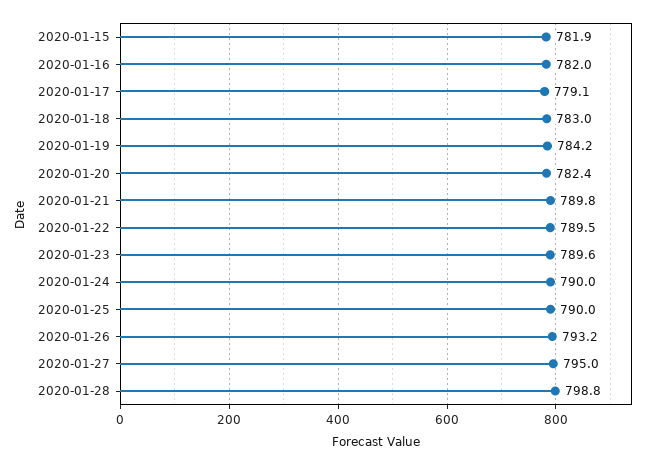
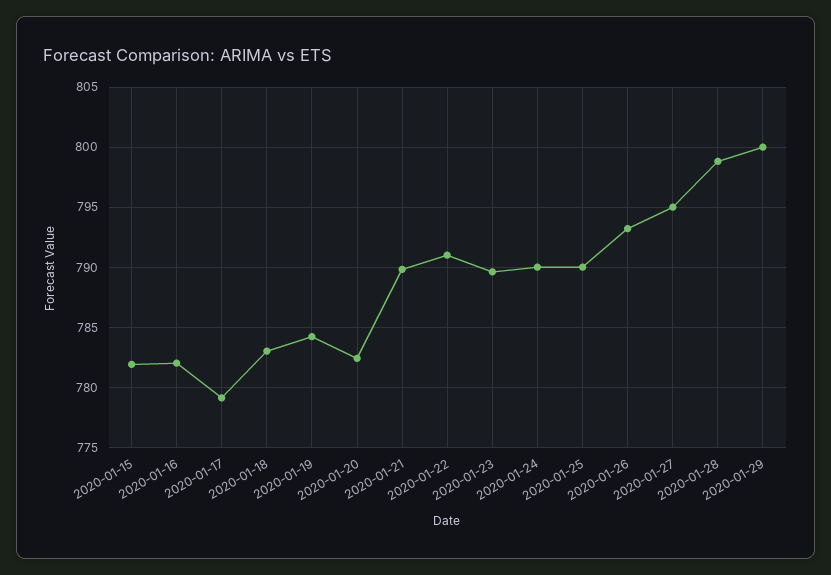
2020-01-22: 789.5 -> 791
2020-01-29: none -> 800

